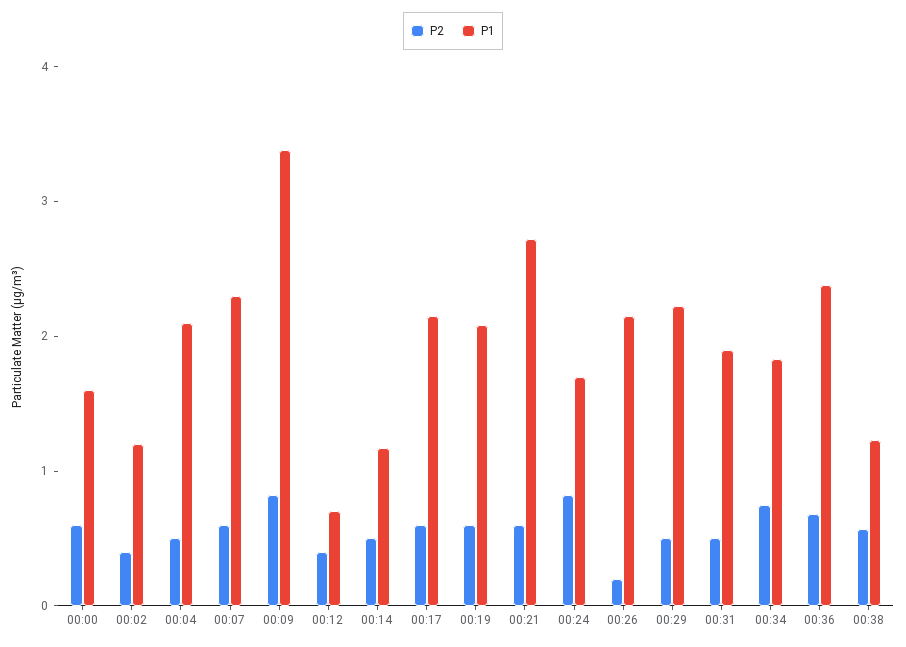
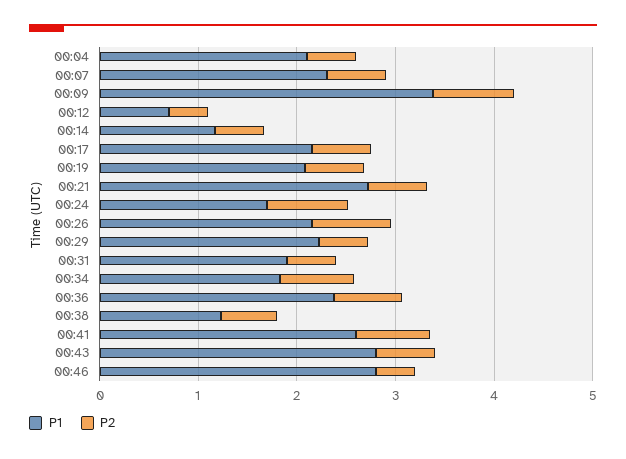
P2, 00:00: 0.6 -> none
P1, 00:00: 1.6 -> none
P2, 00:02: 0.4 -> none
P1, 00:02: 1.2 -> none
P2, 00:26: 0.2 -> 0.8
P1, 00:41: none -> 2.6
P2, 00:41: none -> 0.8
P1, 00:43: none -> 2.8
P2, 00:43: none -> 0.6
P1, 00:46: none -> 2.8
P2, 00:46: none -> 0.4

